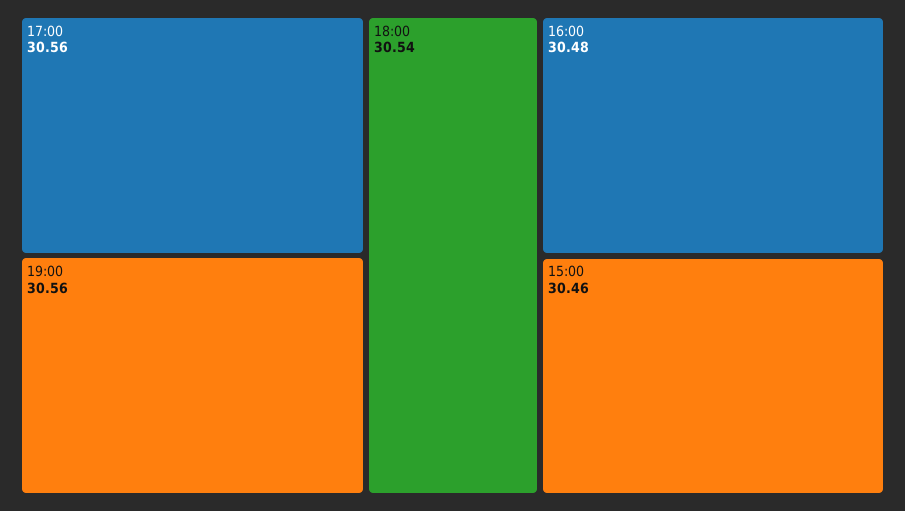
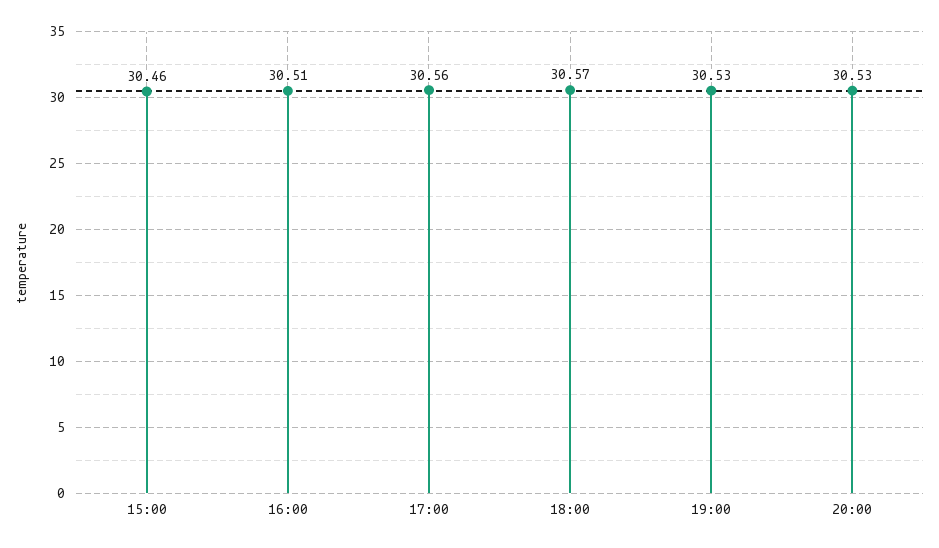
19:00: 30.56 -> 30.53
18:00: 30.54 -> 30.57
16:00: 30.48 -> 30.51
20:00: none -> 30.53

